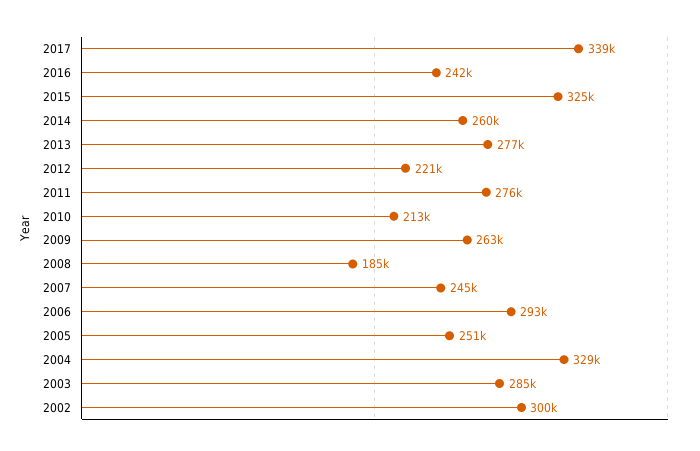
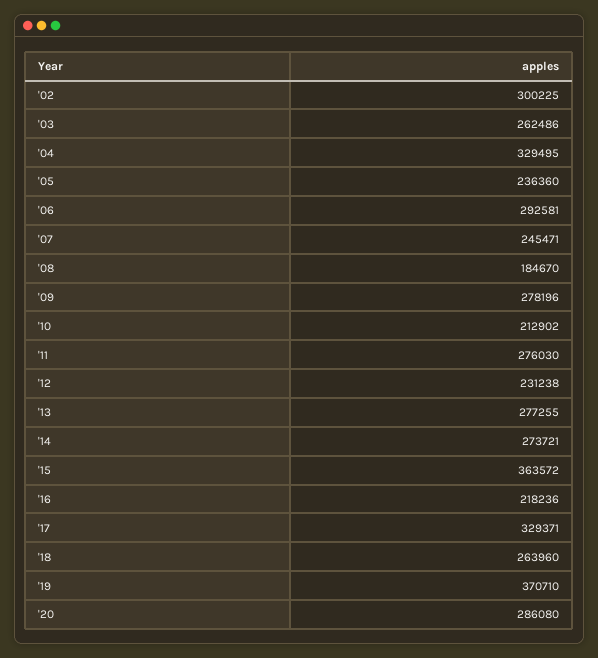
2017: 339000 -> 329371
2016: 242000 -> 218236
2015: 325000 -> 363572
2014: 260000 -> 273721
2012: 221000 -> 231238
2009: 263000 -> 278196
2005: 251000 -> 236360
2003: 285000 -> 262486
'18: none -> 263960
'19: none -> 370710
'20: none -> 286080

